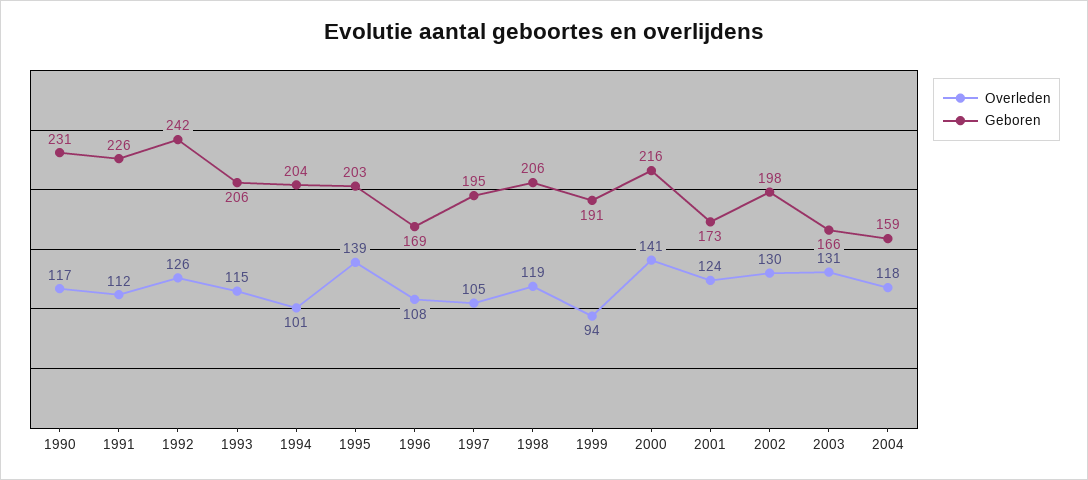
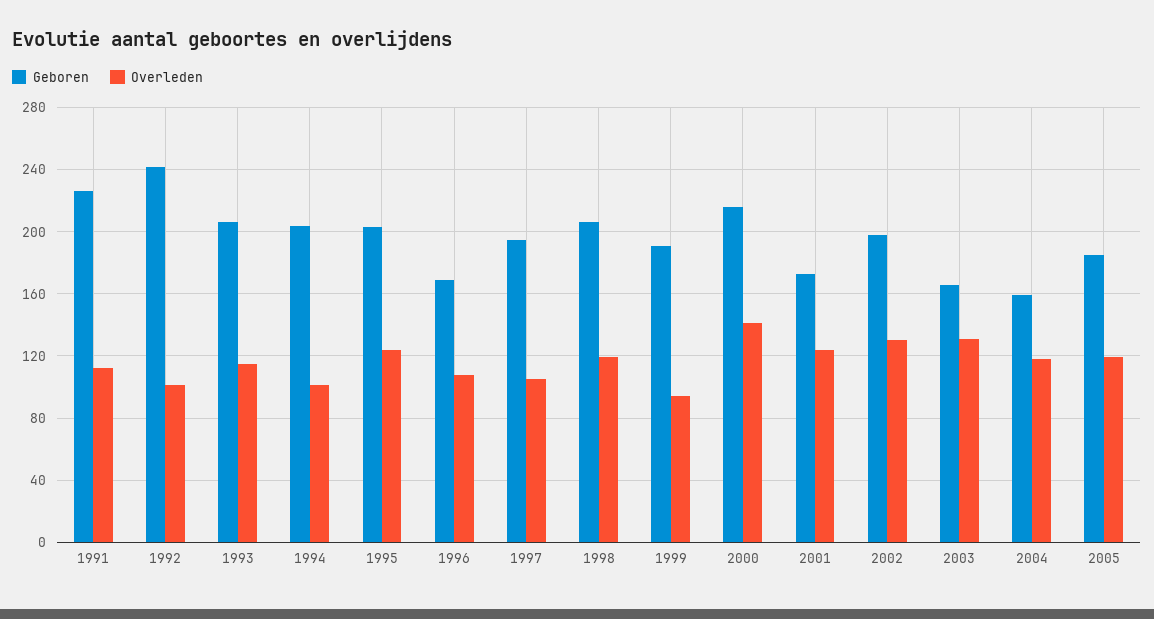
Overleden, 1990: 117 -> none
Geboren, 1990: 231 -> none
Overleden, 1992: 126 -> 100
Overleden, 1995: 139 -> 125
Geboren, 2005: none -> 185
Overleden, 2005: none -> 120

